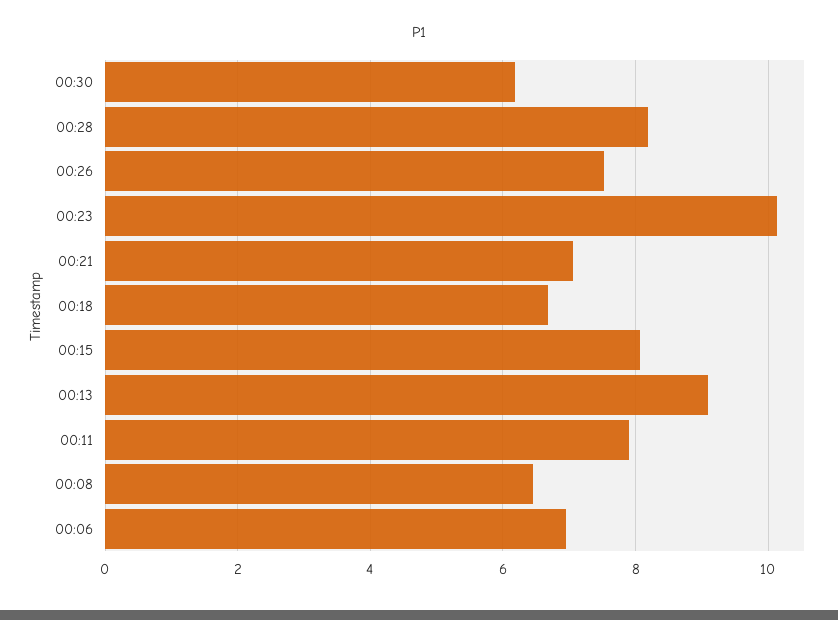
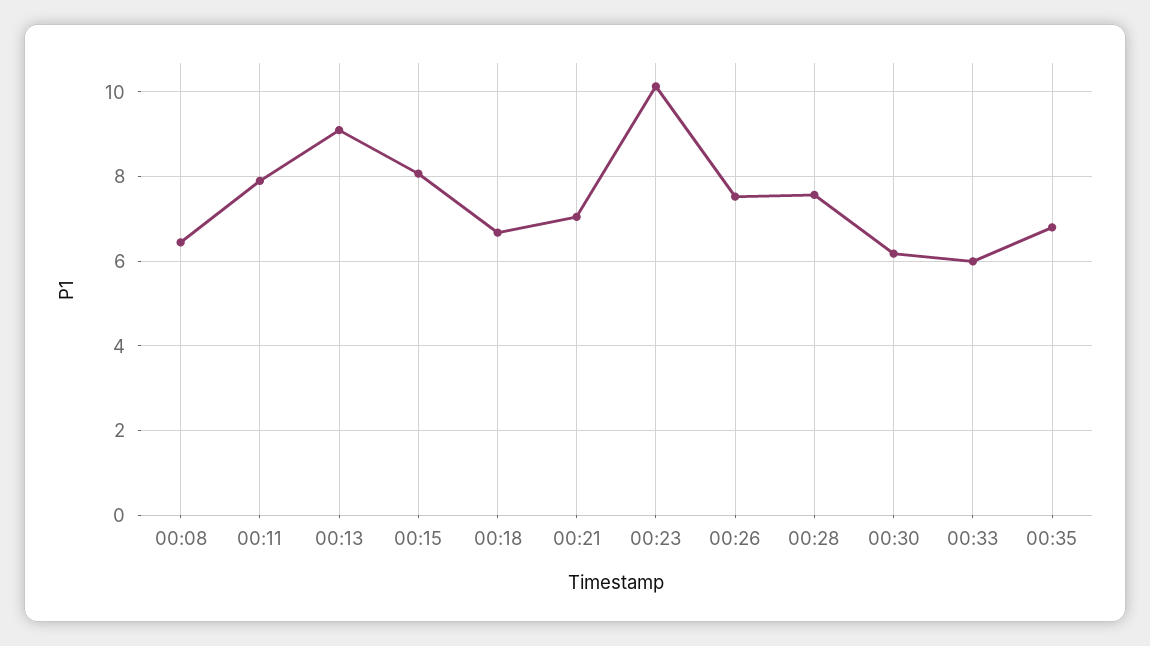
00:28: 8.2 -> 7.6
00:06: 7 -> none
00:33: none -> 6
00:35: none -> 6.8

